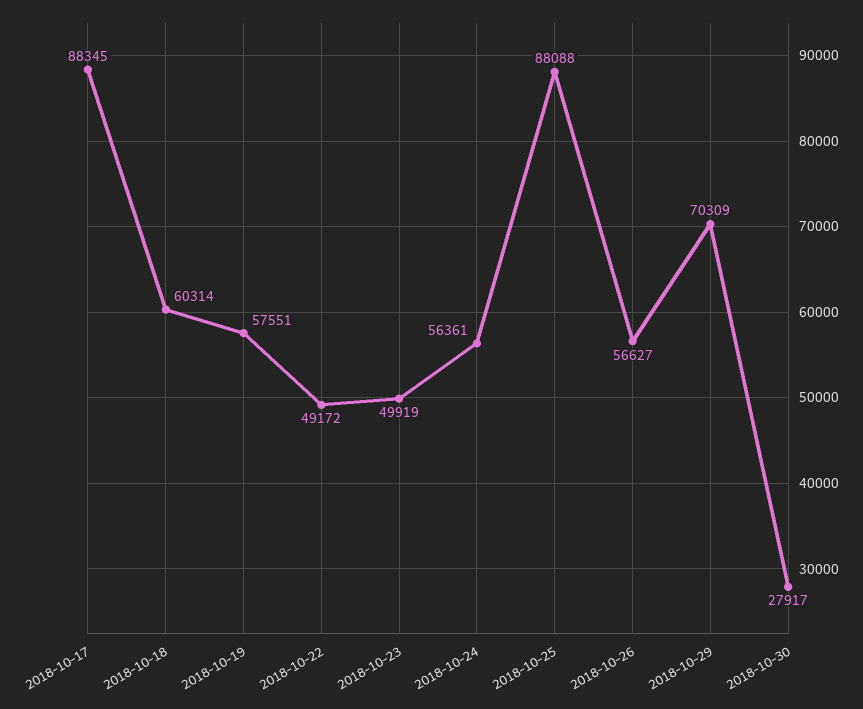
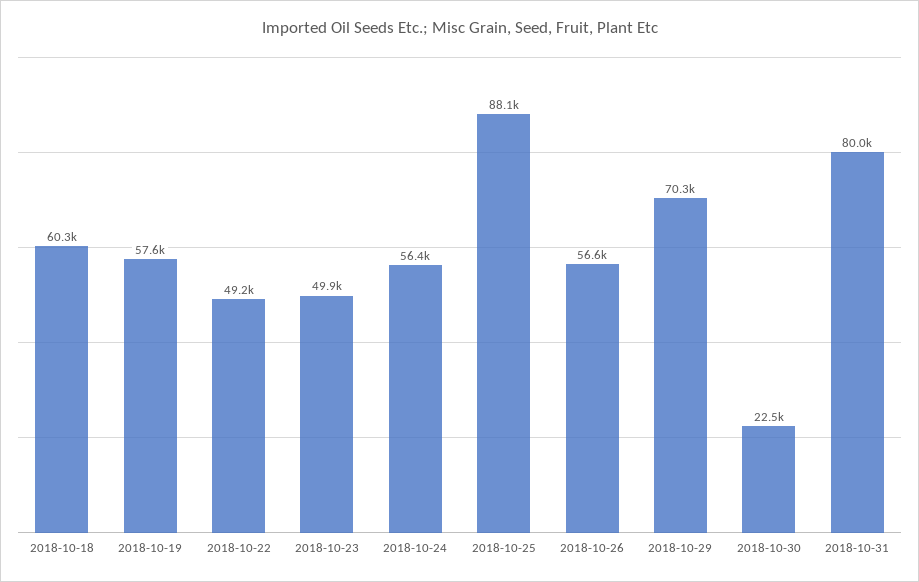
2018-10-17: 88345 -> none
2018-10-30: 27917 -> 22500
2018-10-31: none -> 80000

